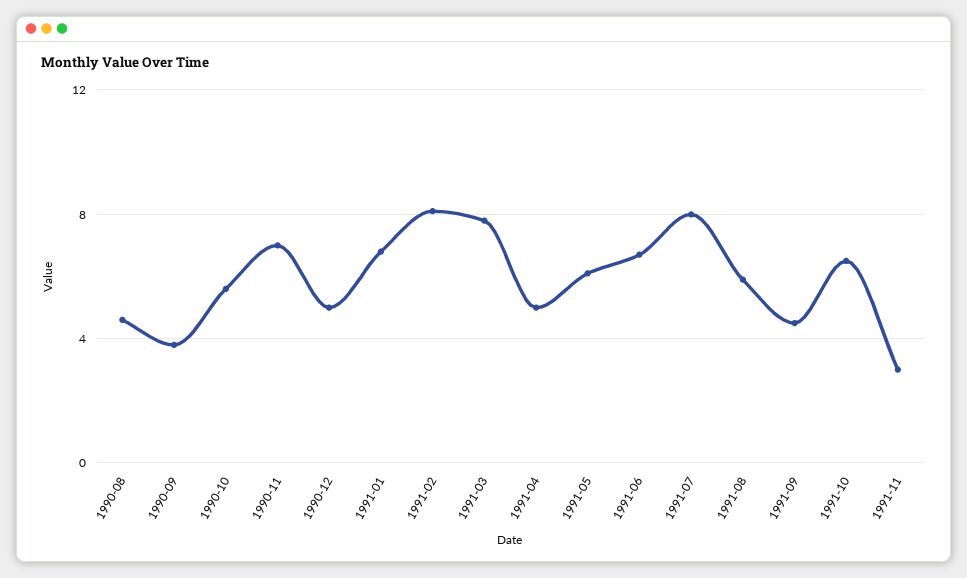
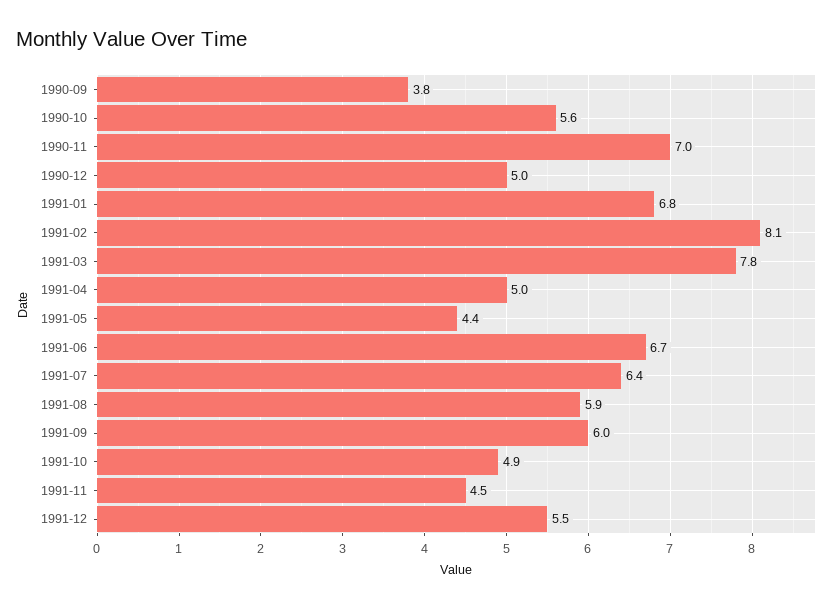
1990-08: 4.5 -> none
1991-05: 6 -> 4.4
1991-07: 8 -> 6.4
1991-09: 4.5 -> 6
1991-10: 6.5 -> 4.9
1991-11: 3 -> 4.5
1991-12: none -> 5.5

